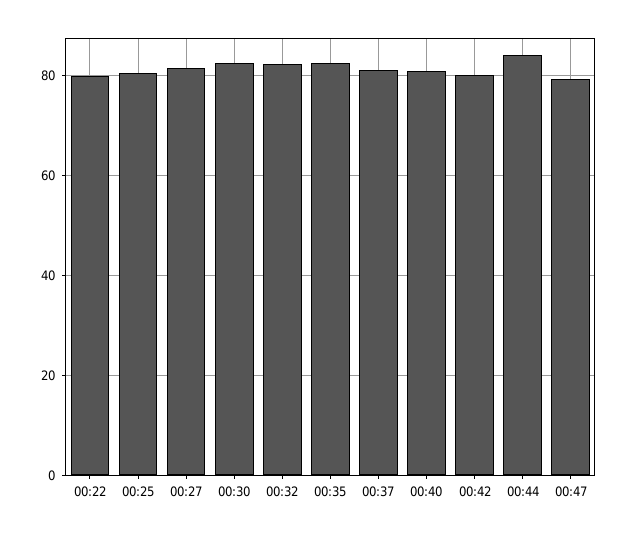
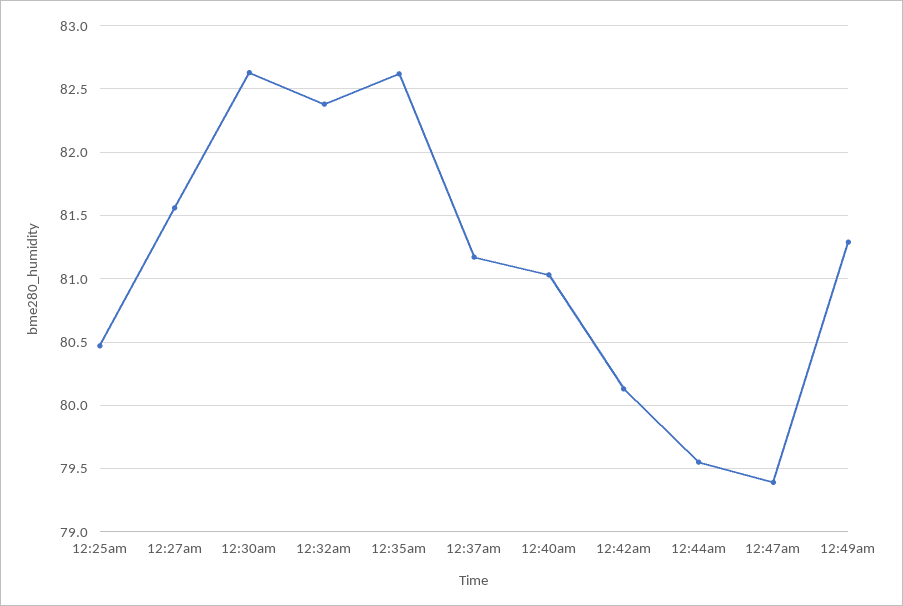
00:22: 80 -> none
00:44: 84 -> 79.55
12:49am: none -> 81.3

